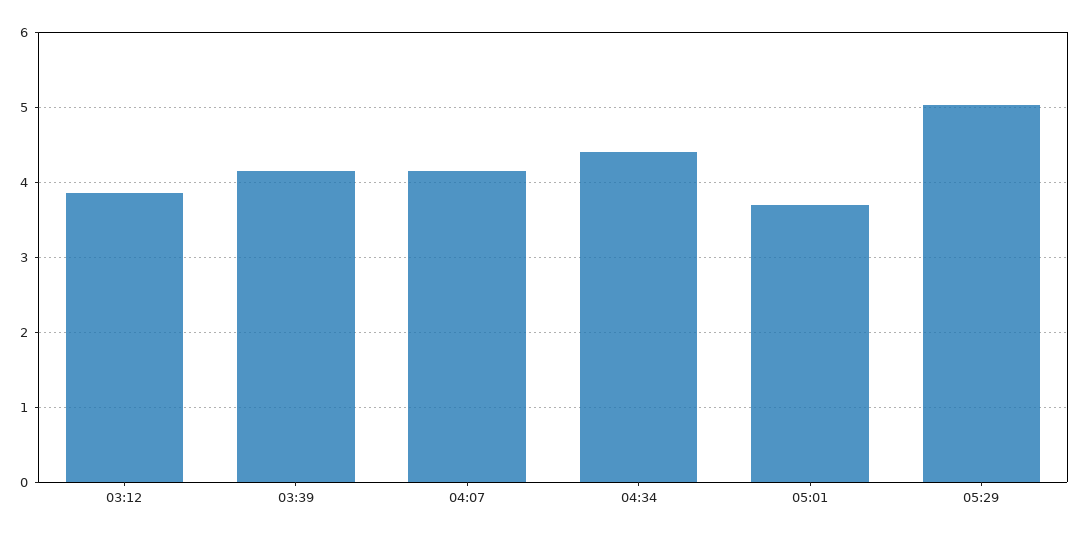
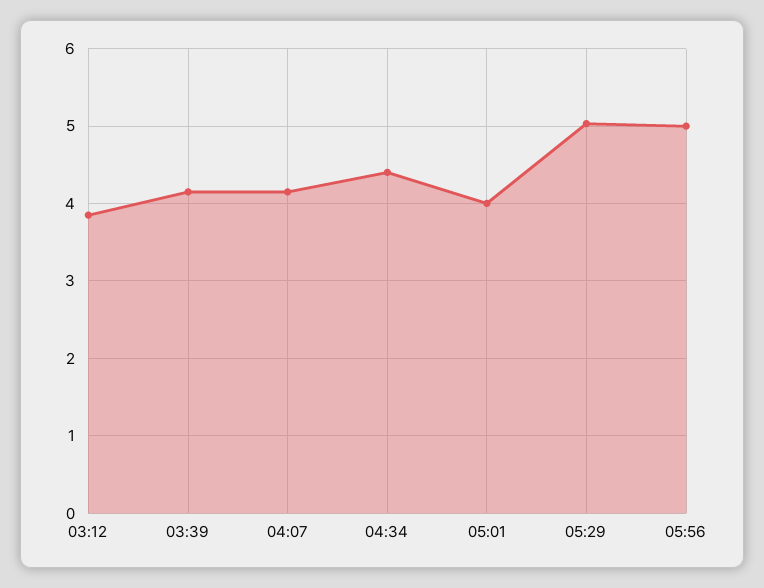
05:01: 3.7 -> 4
05:56: none -> 5

